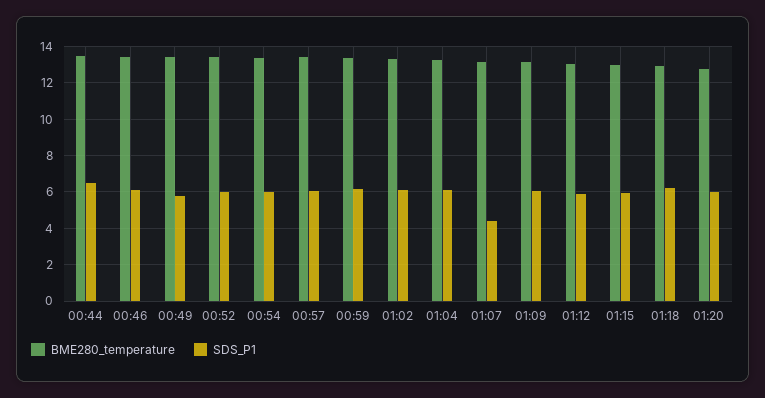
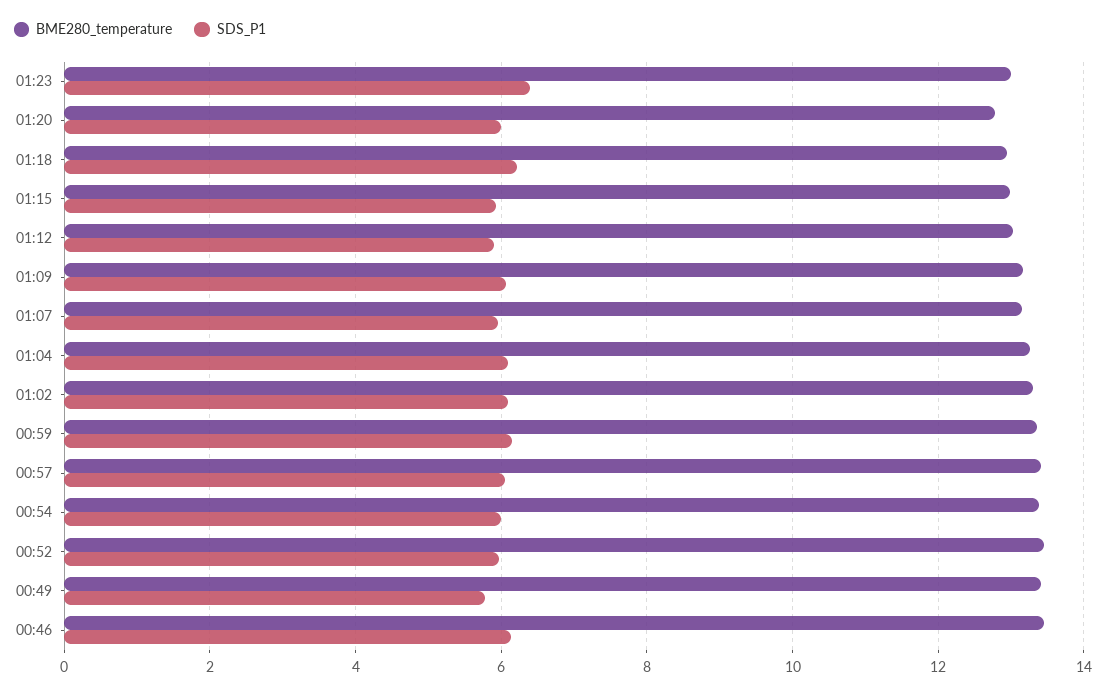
BME280_temperature, 00:44: 13.5 -> none
SDS_P1, 00:44: 6.5 -> none
SDS_P1, 01:07: 4.5 -> 6
BME280_temperature, 01:23: none -> 13
SDS_P1, 01:23: none -> 6.4

